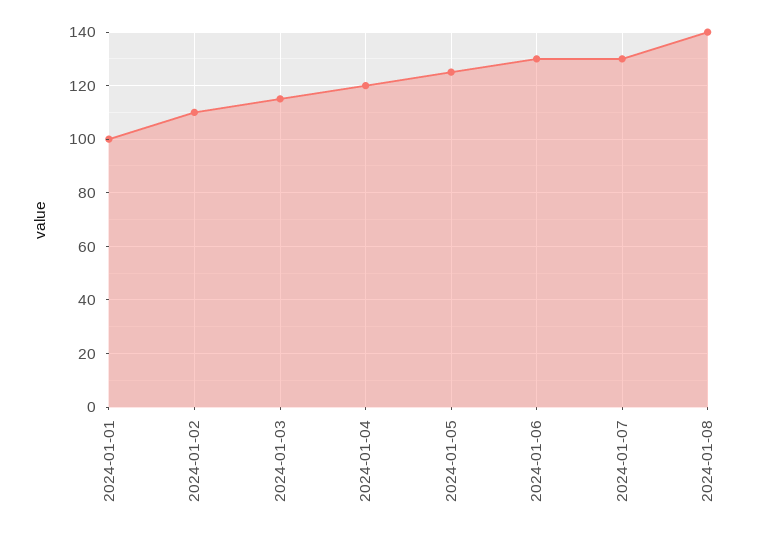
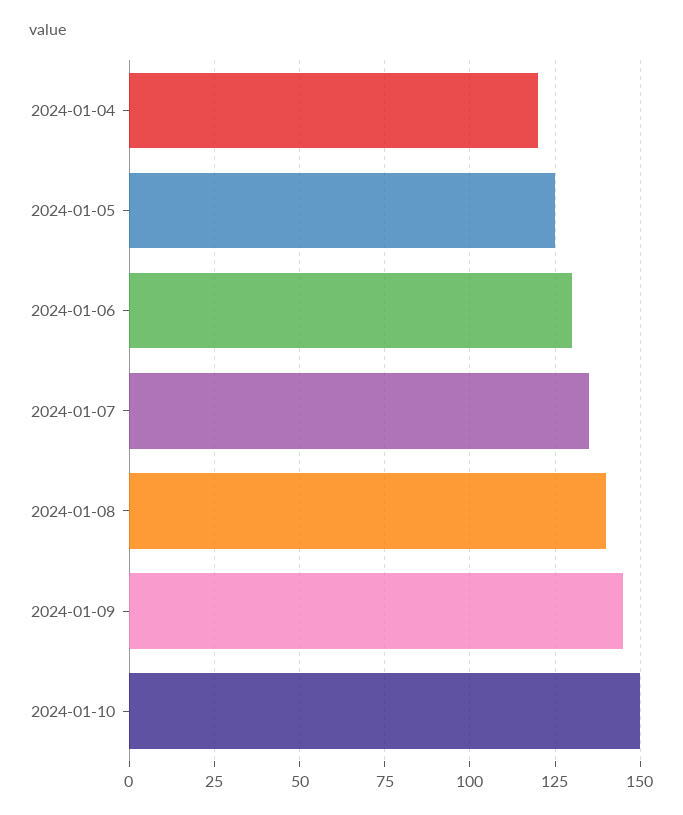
2024-01-01: 100 -> none
2024-01-02: 110 -> none
2024-01-03: 115 -> none
2024-01-07: 130 -> 135
2024-01-09: none -> 145
2024-01-10: none -> 150

